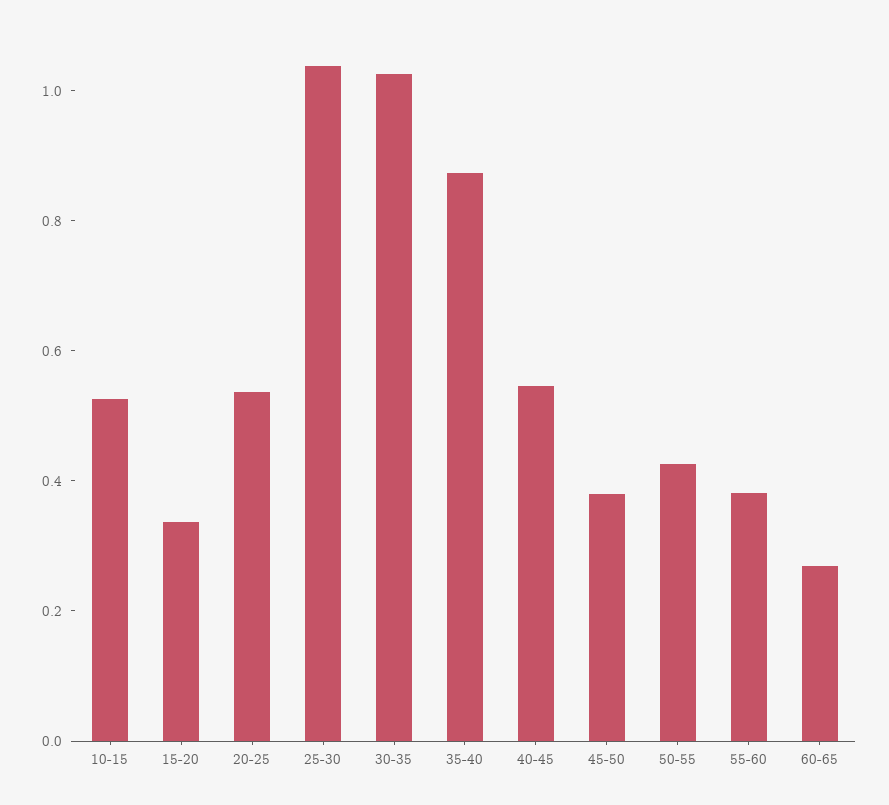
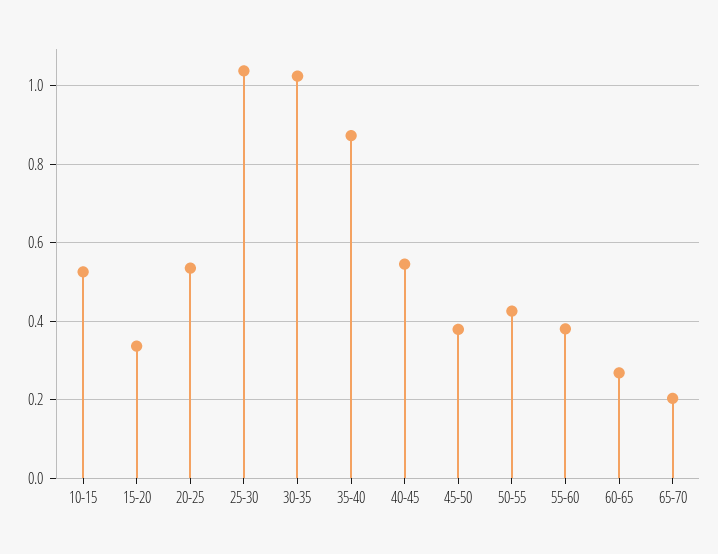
65-70: none -> 0.2

